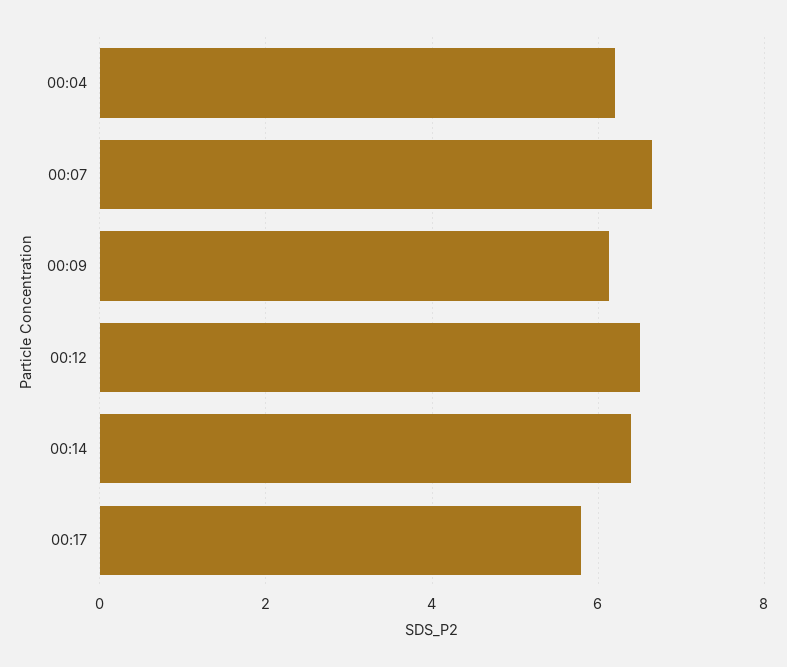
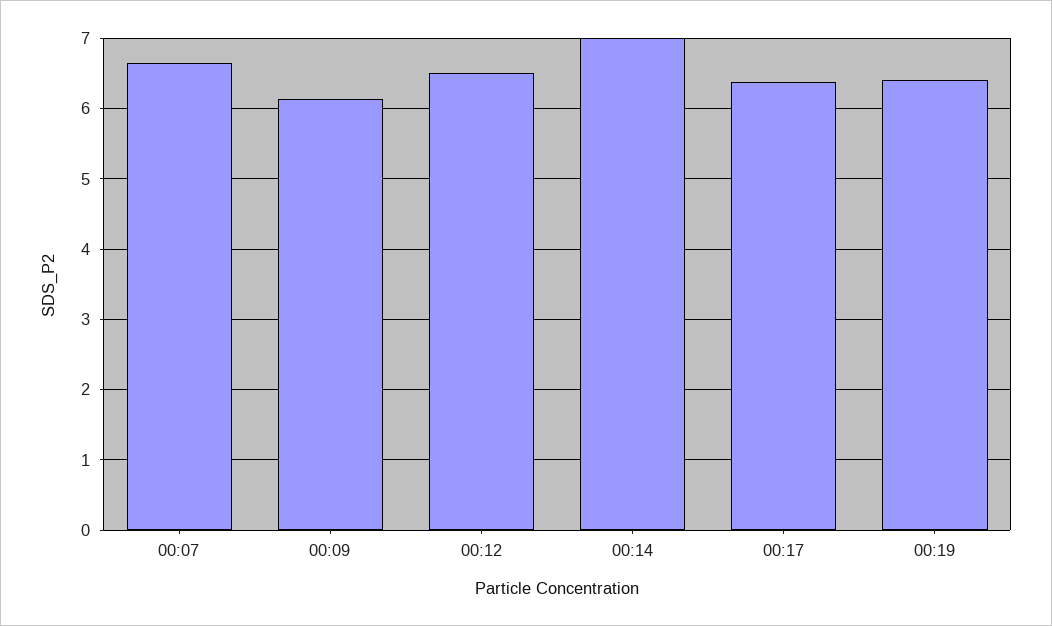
00:04: 6.2 -> none
00:14: 6.4 -> 7
00:17: 5.8 -> 6.4
00:19: none -> 6.4

